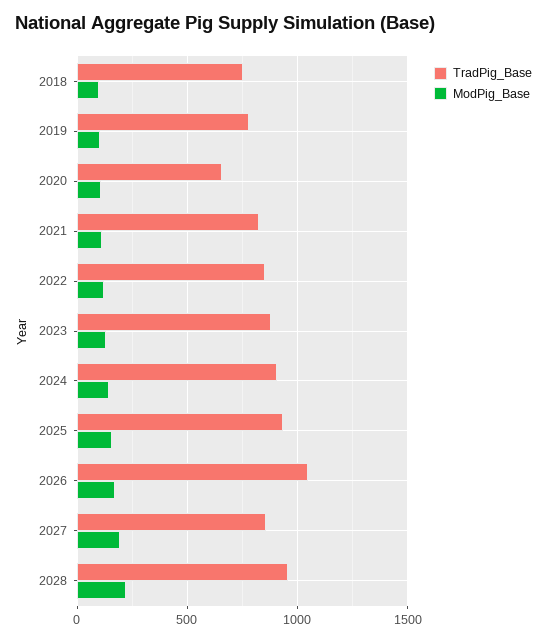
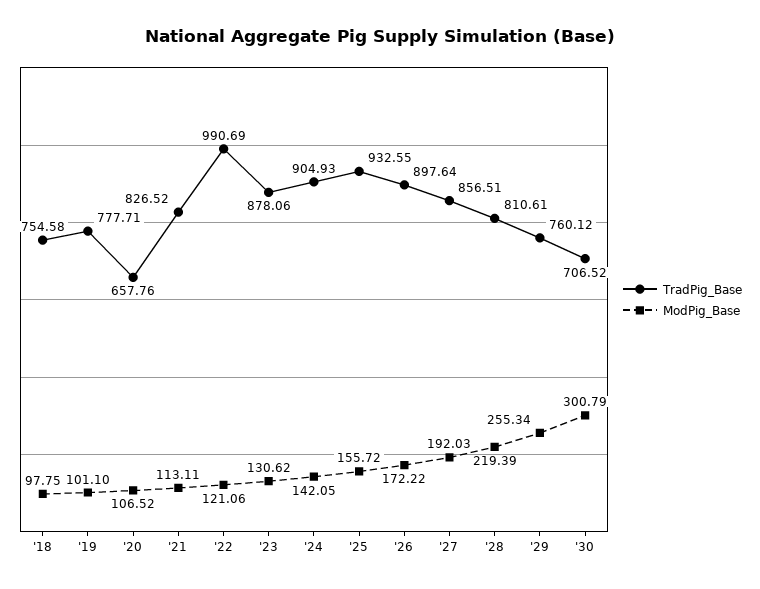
TradPig_Base, 2022: 850 -> 990.69
TradPig_Base, 2026: 1050 -> 897.64
TradPig_Base, 2028: 950 -> 810.61
TradPig_Base, '29: none -> 760.12
ModPig_Base, '29: none -> 255.34
TradPig_Base, '30: none -> 706.52
ModPig_Base, '30: none -> 300.79

